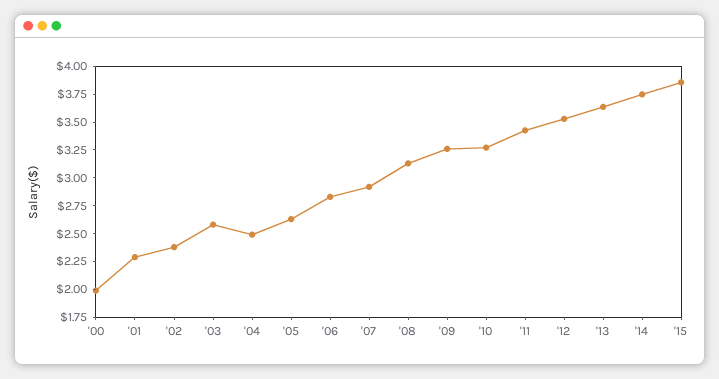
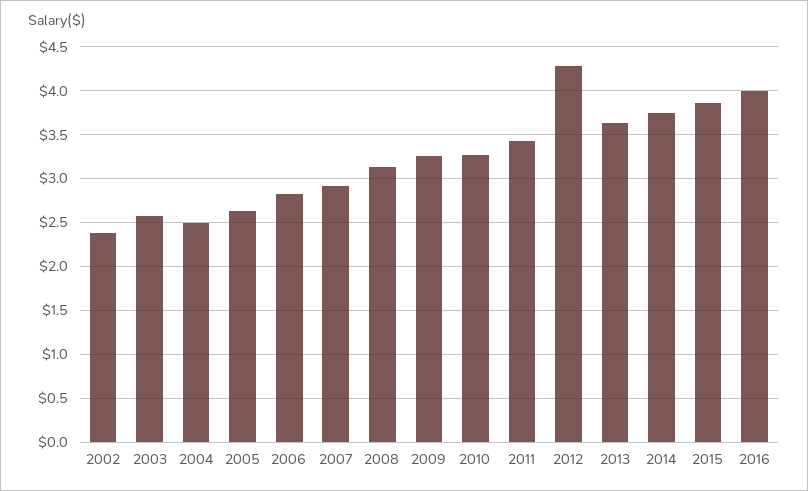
'00: 2 -> none
'01: 2.25 -> none
'12: 3.5 -> 4.3
2016: none -> 4

